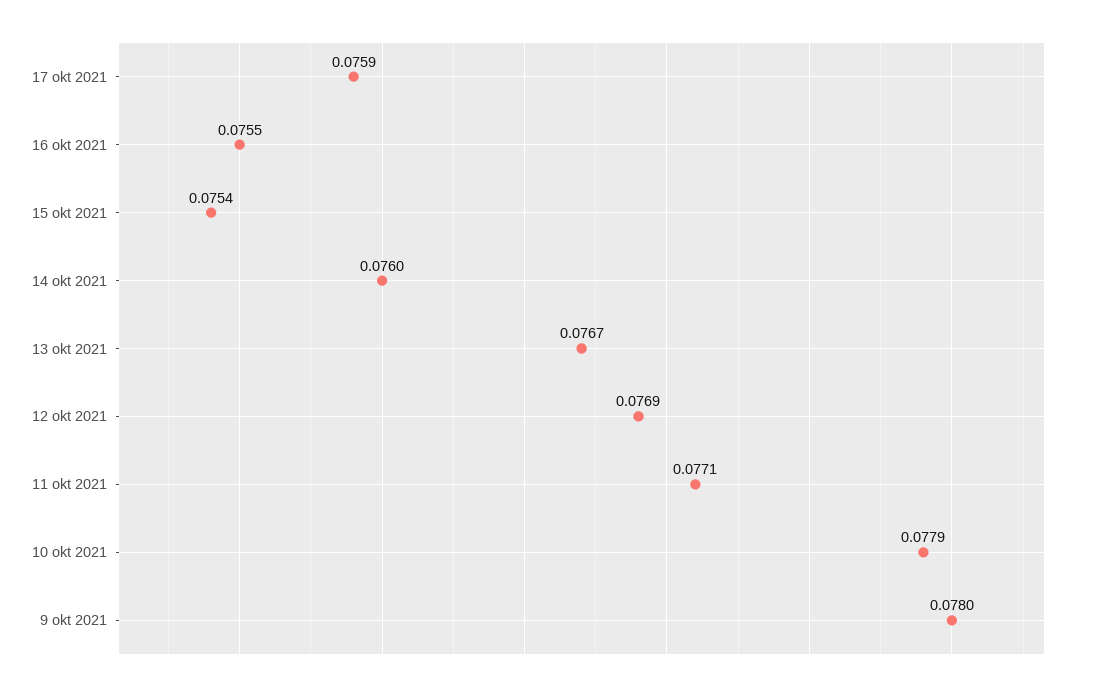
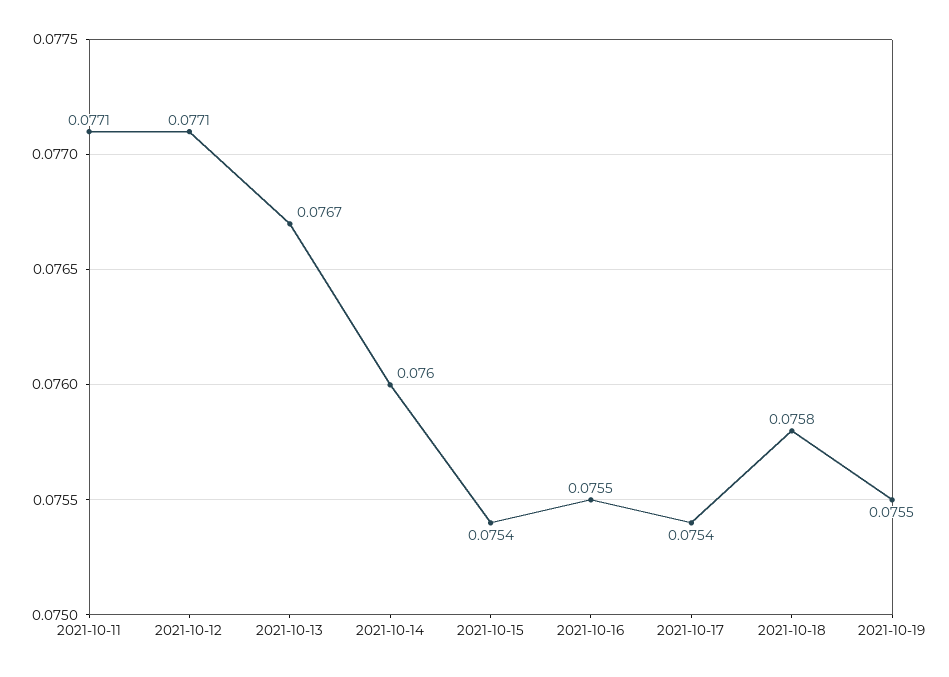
17 okt 2021: 0.0759 -> 0.0754
12 okt 2021: 0.0769 -> 0.0771
10 okt 2021: 0.0779 -> none
9 okt 2021: 0.078 -> none
2021-10-18: none -> 0.0758
2021-10-19: none -> 0.0755

